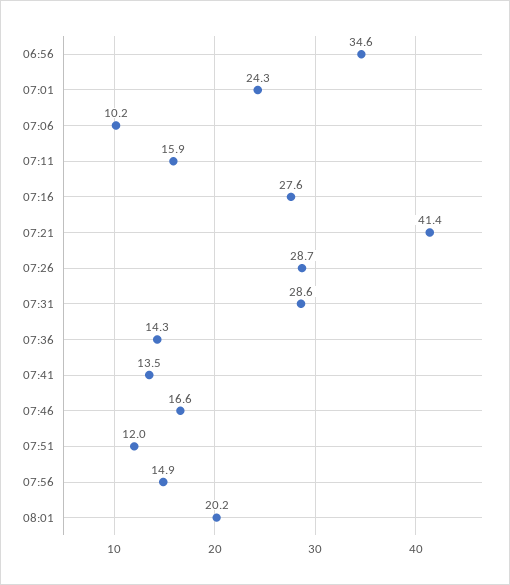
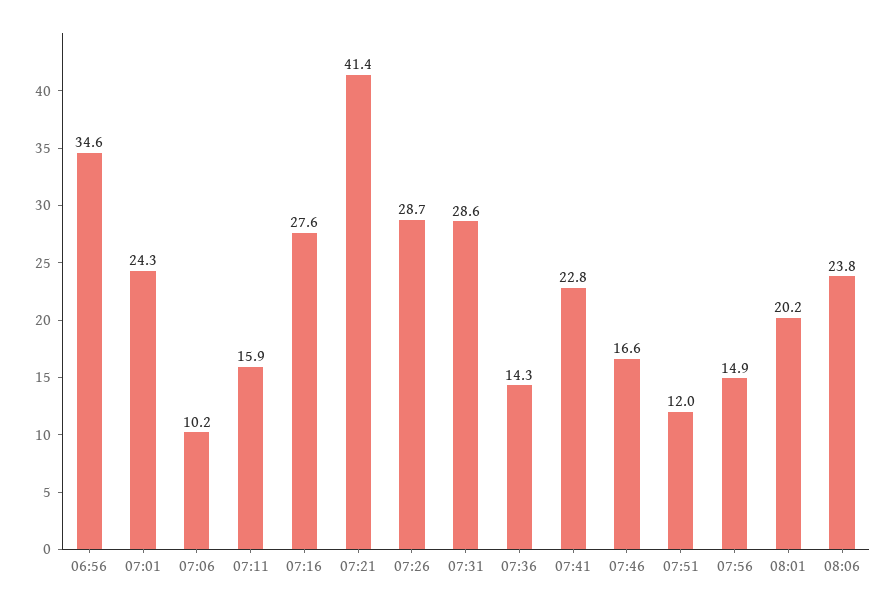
07:41: 13.5 -> 22.8
08:06: none -> 23.8

